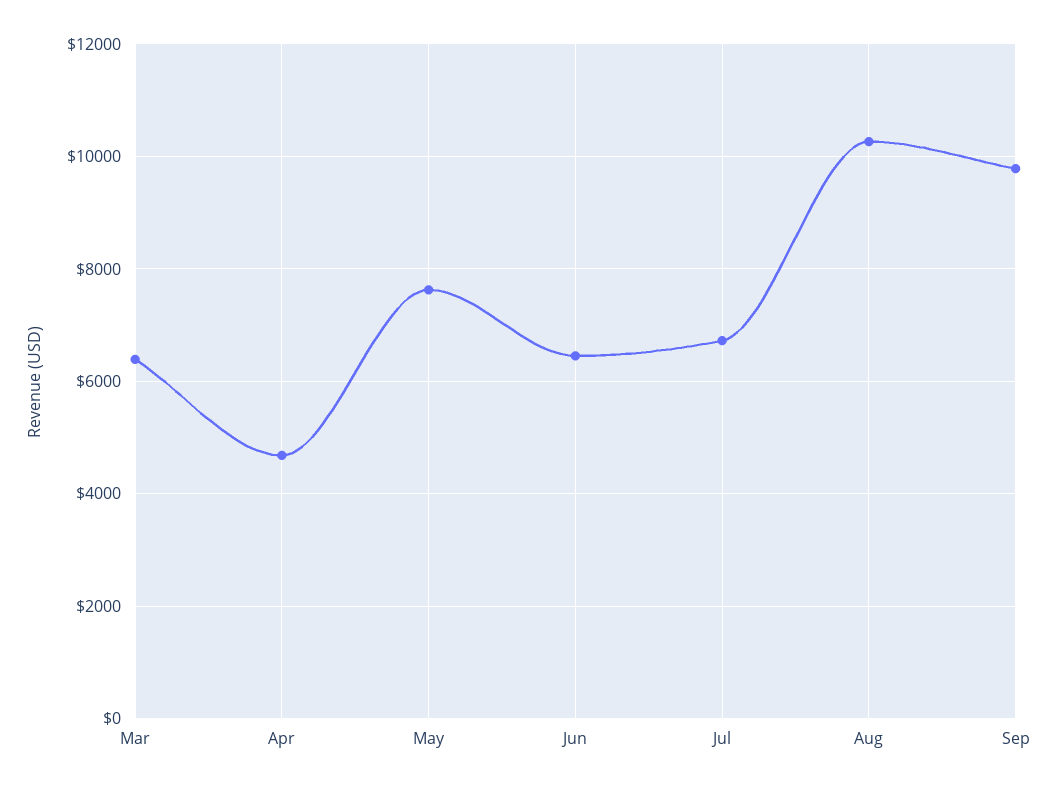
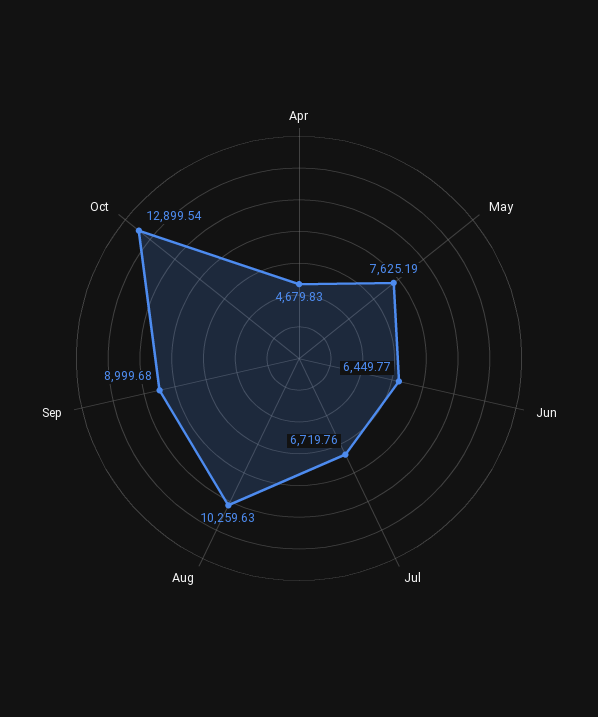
Mar: 6400 -> none
Sep: 9800 -> 8999.68
Oct: none -> 12899.54

